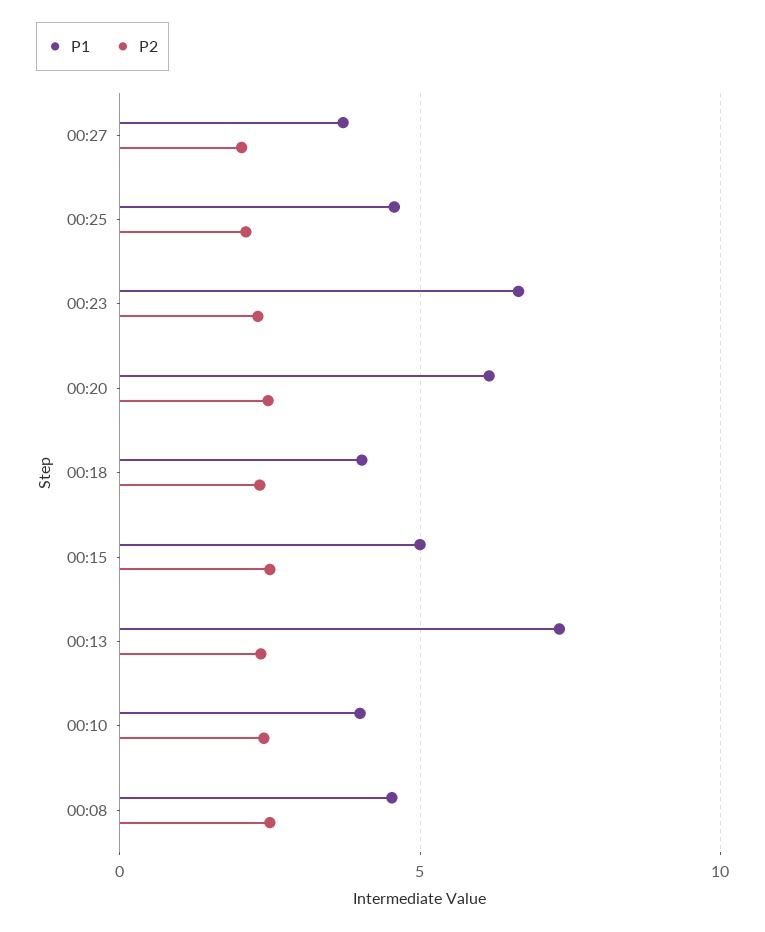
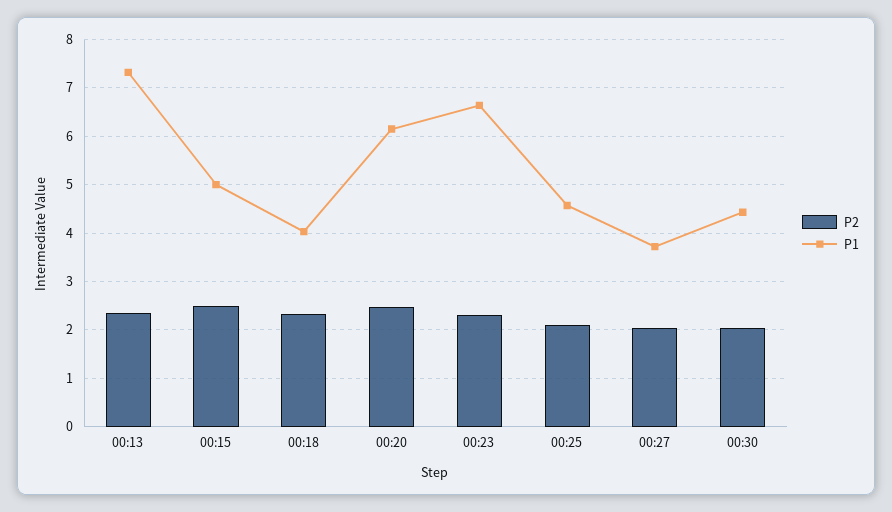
P1, 00:10: 4 -> none
P2, 00:10: 2.5 -> none
P1, 00:08: 4.5 -> none
P2, 00:08: 2.5 -> none
P2, 00:30: none -> 2
P1, 00:30: none -> 4.4

